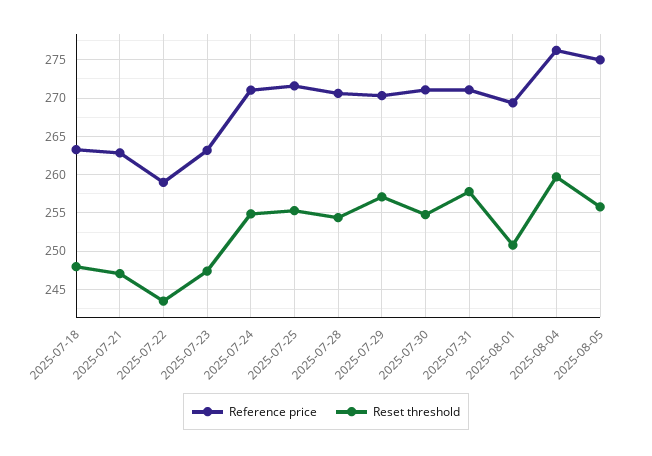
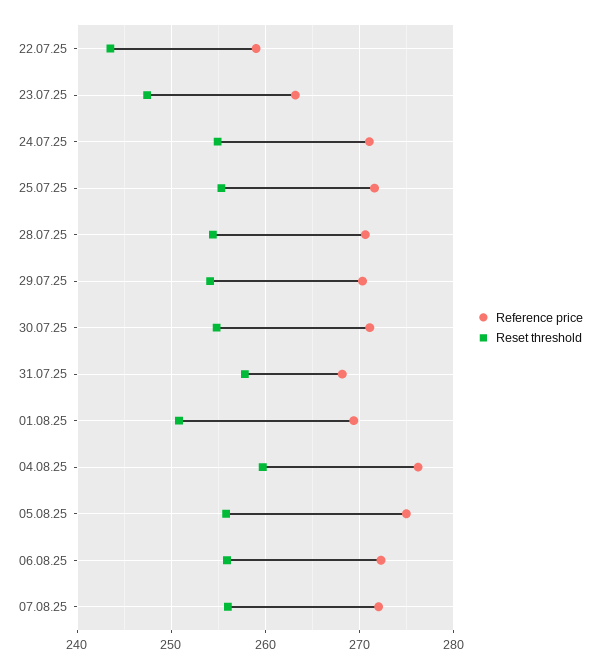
Reference price, 2025-07-18: 263 -> none
Reset threshold, 2025-07-18: 248 -> none
Reference price, 2025-07-21: 263 -> none
Reset threshold, 2025-07-21: 247 -> none
Reset threshold, 2025-07-29: 257 -> 254
Reference price, 2025-07-31: 271 -> 268
Reference price, 06.08.25: none -> 272
Reset threshold, 06.08.25: none -> 256
Reference price, 07.08.25: none -> 272
Reset threshold, 07.08.25: none -> 256

